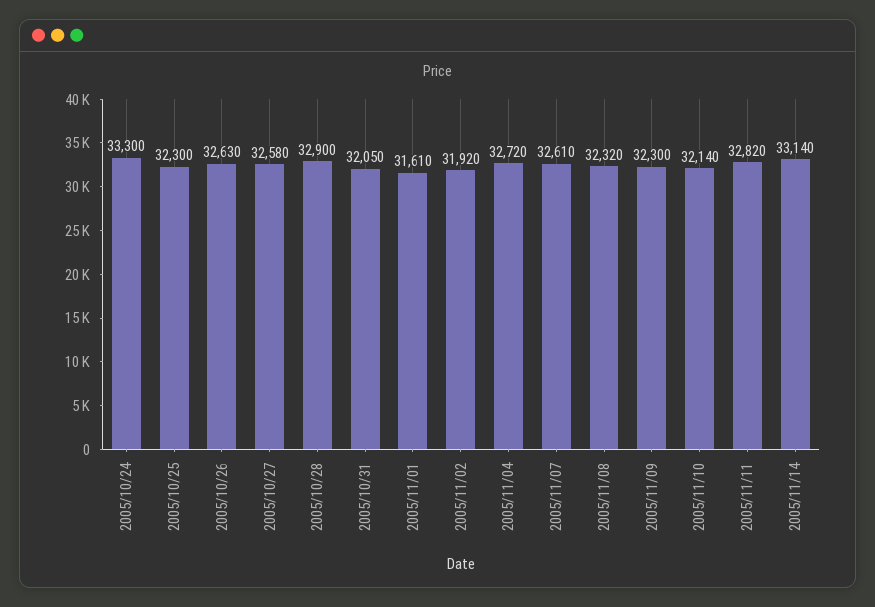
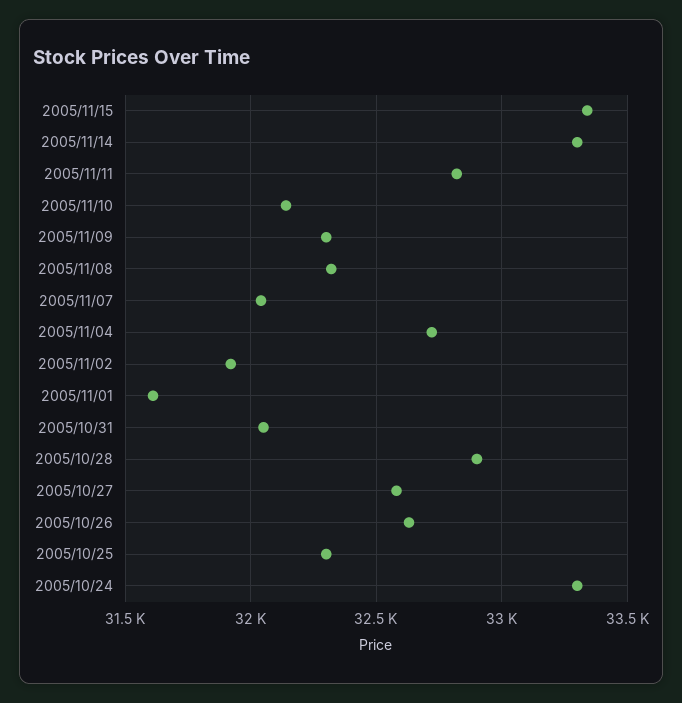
2005/11/07: 32610 -> 32050
2005/11/14: 33140 -> 33300
2005/11/15: none -> 33350

